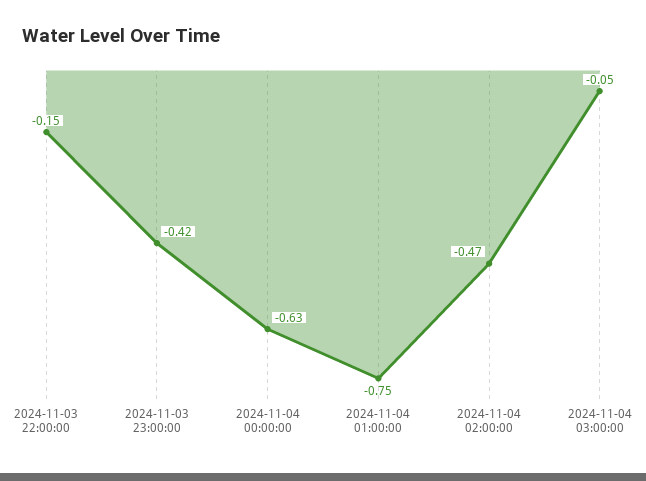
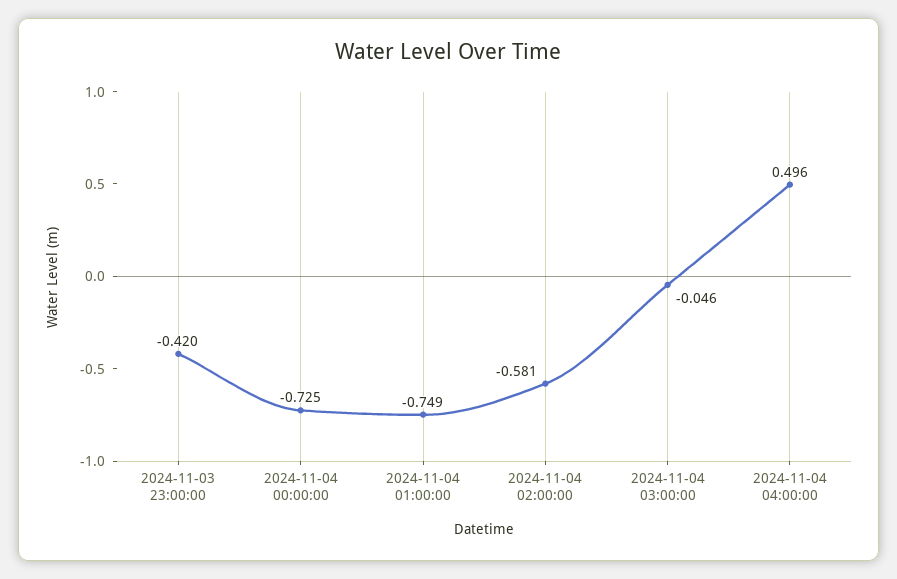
2024-11-03 22:00:00: -0.15 -> none
2024-11-04 00:00:00: -0.63 -> -0.725
2024-11-04 02:00:00: -0.47 -> -0.581
2024-11-04 04:00:00: none -> 0.496

